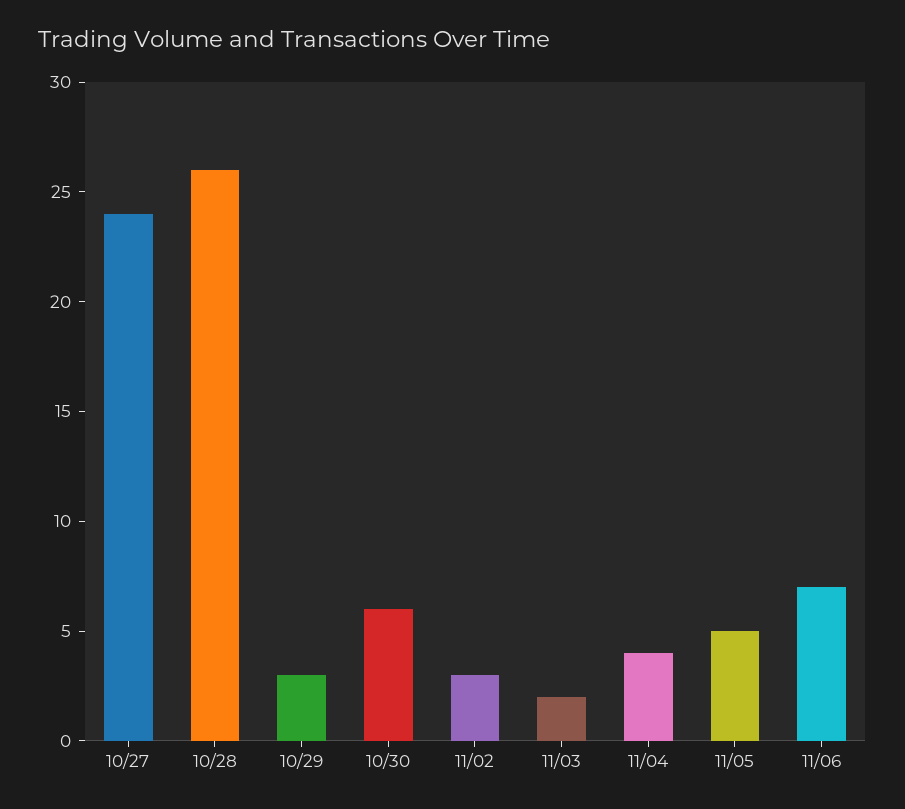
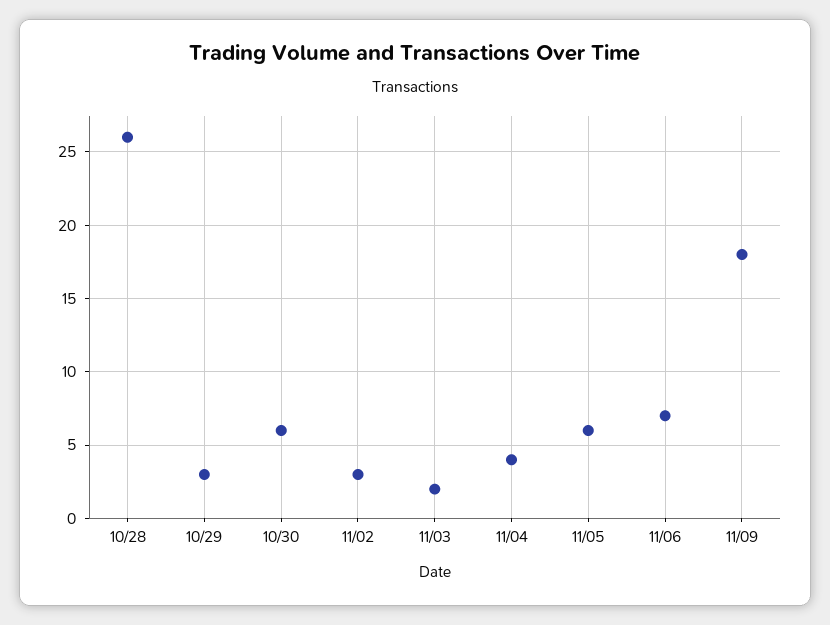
10/27: 24 -> none
11/05: 5 -> 6
11/09: none -> 18

